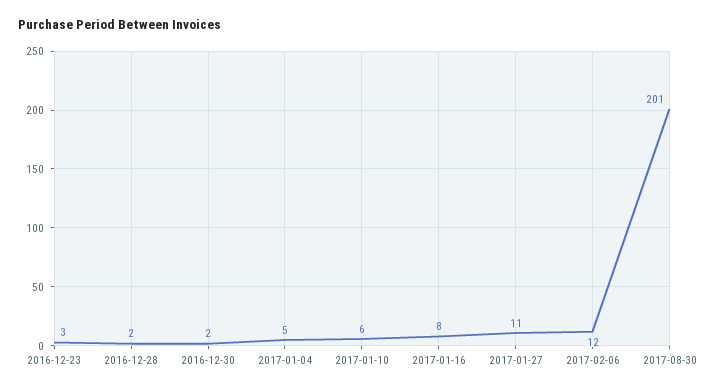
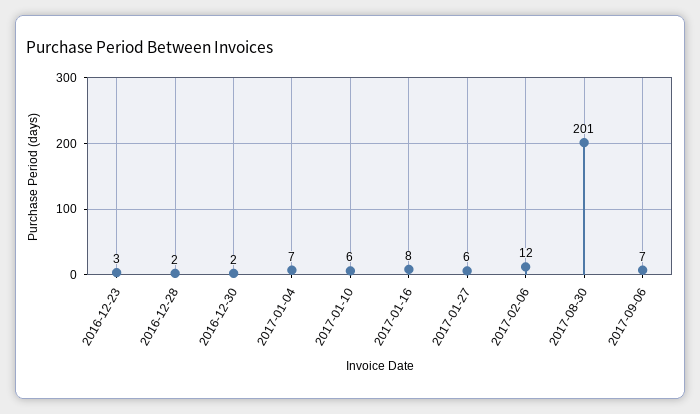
2017-01-04: 5 -> 7
2017-01-27: 11 -> 6
2017-09-06: none -> 7

